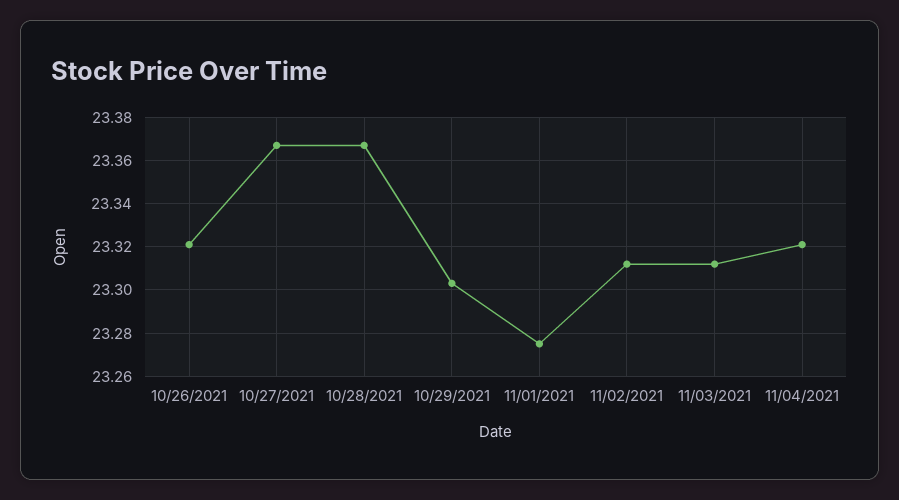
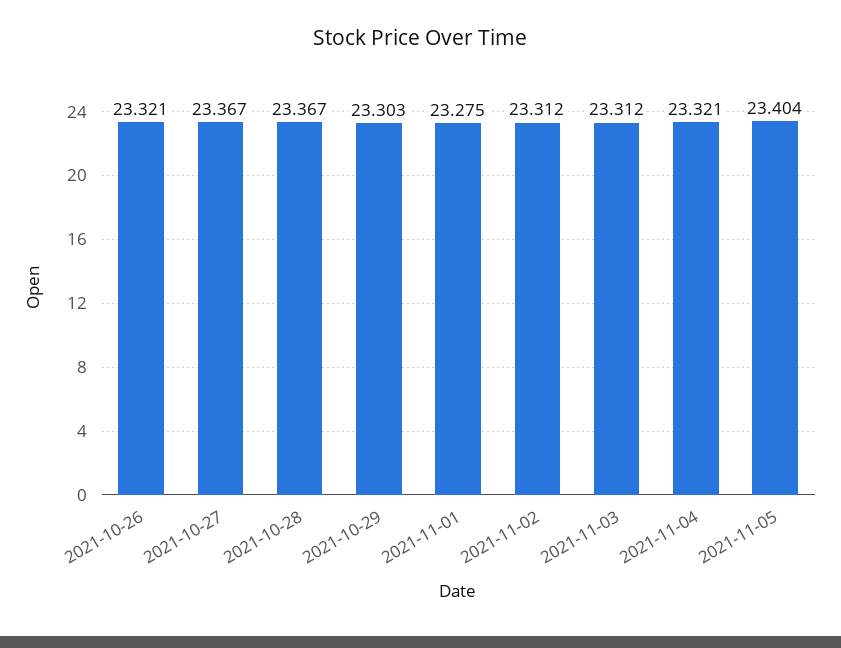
2021-11-05: none -> 23.404

